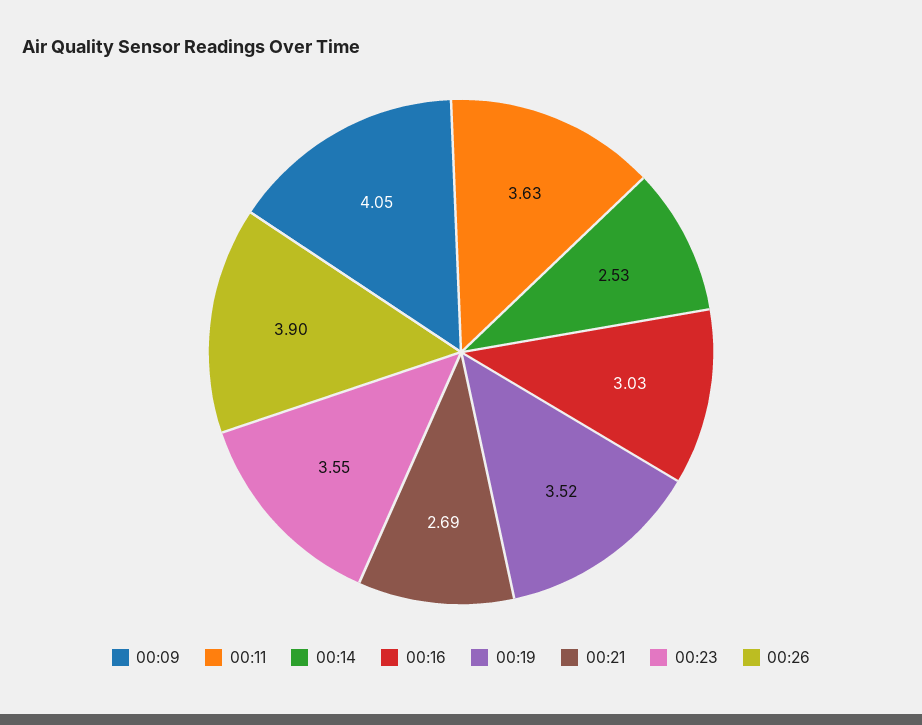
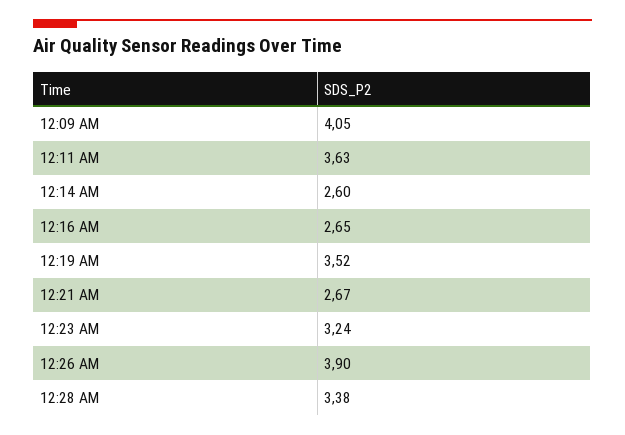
00:14: 2.53 -> 2.6
00:16: 3.03 -> 2.65
00:21: 2.69 -> 2.67
00:23: 3.55 -> 3.24
12:28 AM: none -> 3.38

